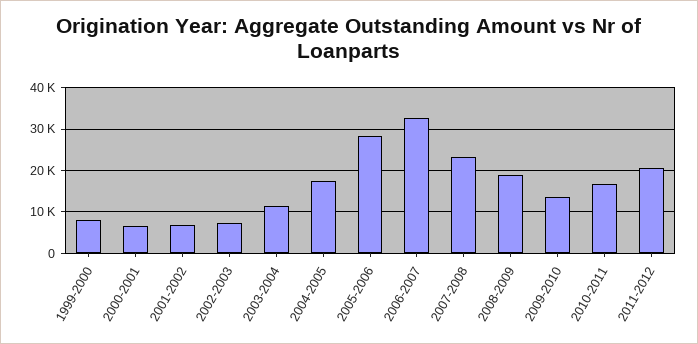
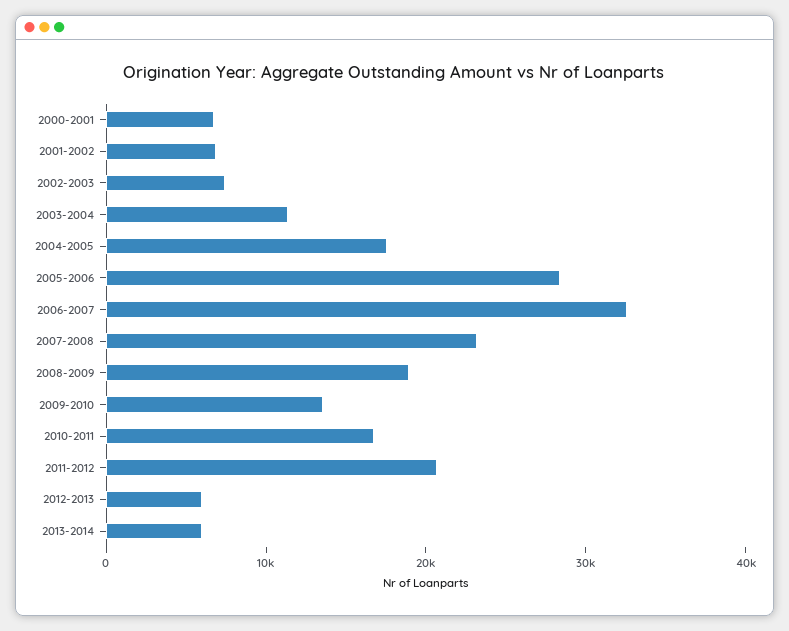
1999-2000: 8000 -> none
2012-2013: none -> 6000
2013-2014: none -> 6000

